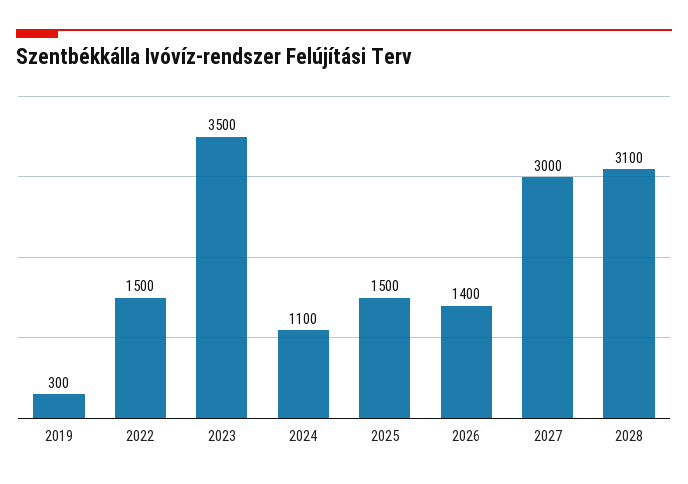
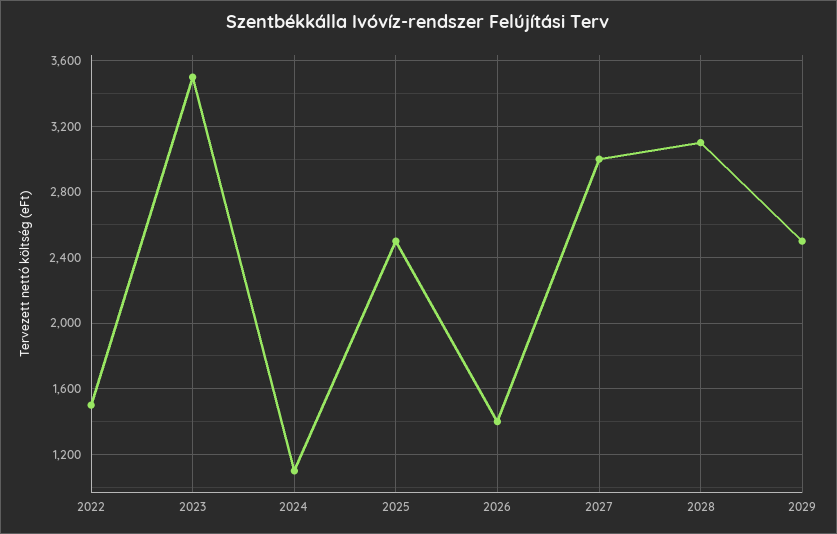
2019: 300 -> none
2025: 1500 -> 2500
2029: none -> 2500

